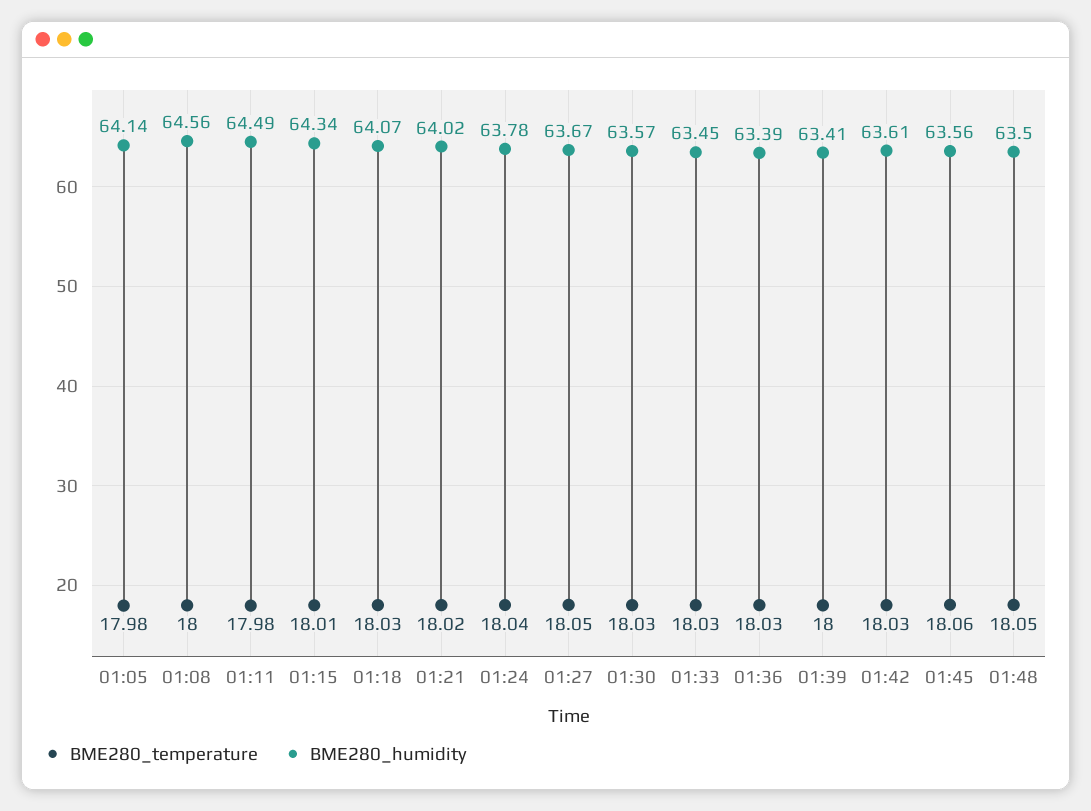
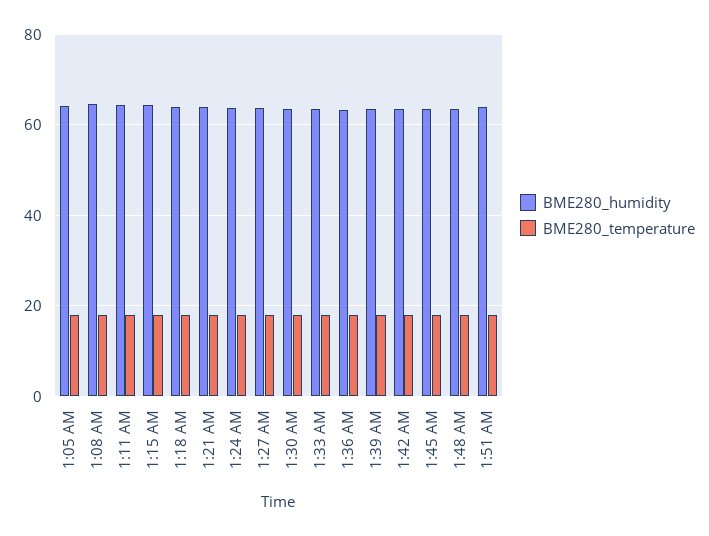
BME280_humidity, 1:51 AM: none -> 64
BME280_temperature, 1:51 AM: none -> 18

